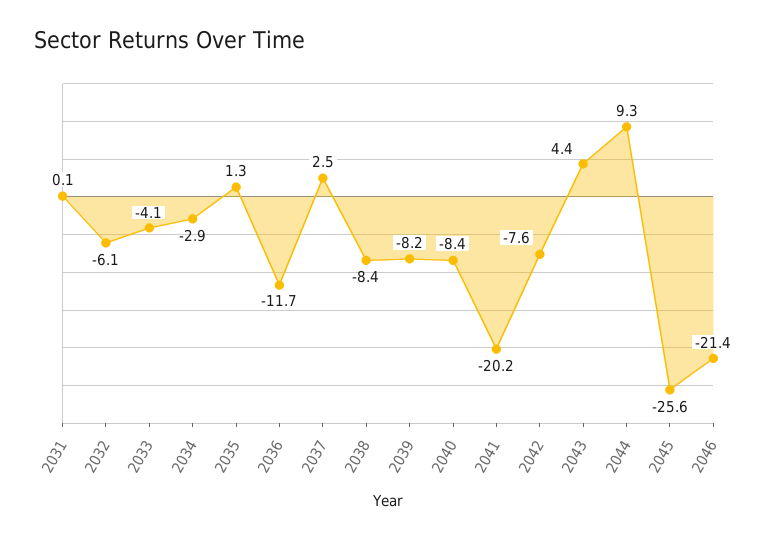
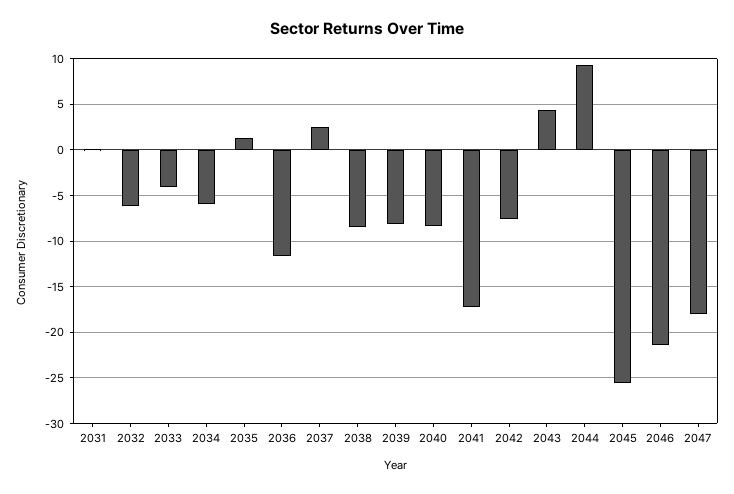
2034: -2.9 -> -6
2041: -20.2 -> -17
2047: none -> -18

